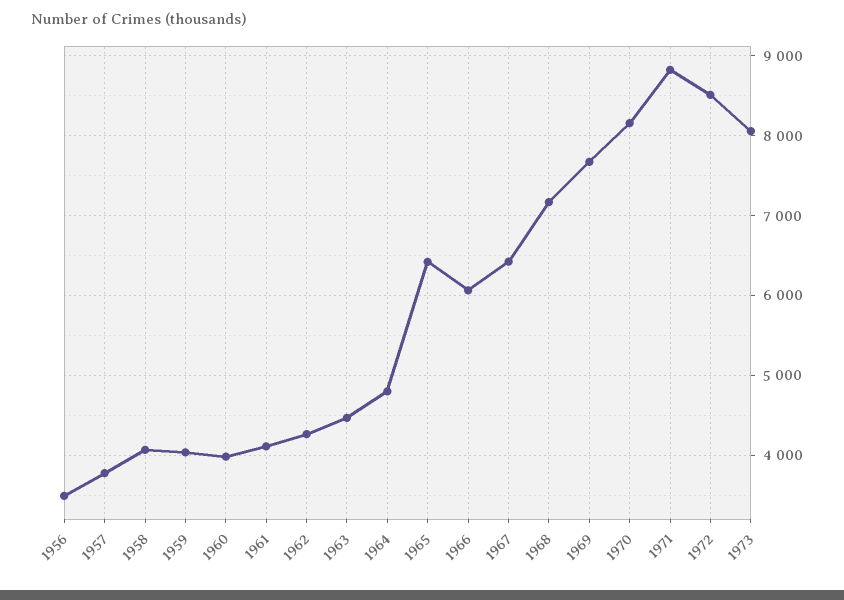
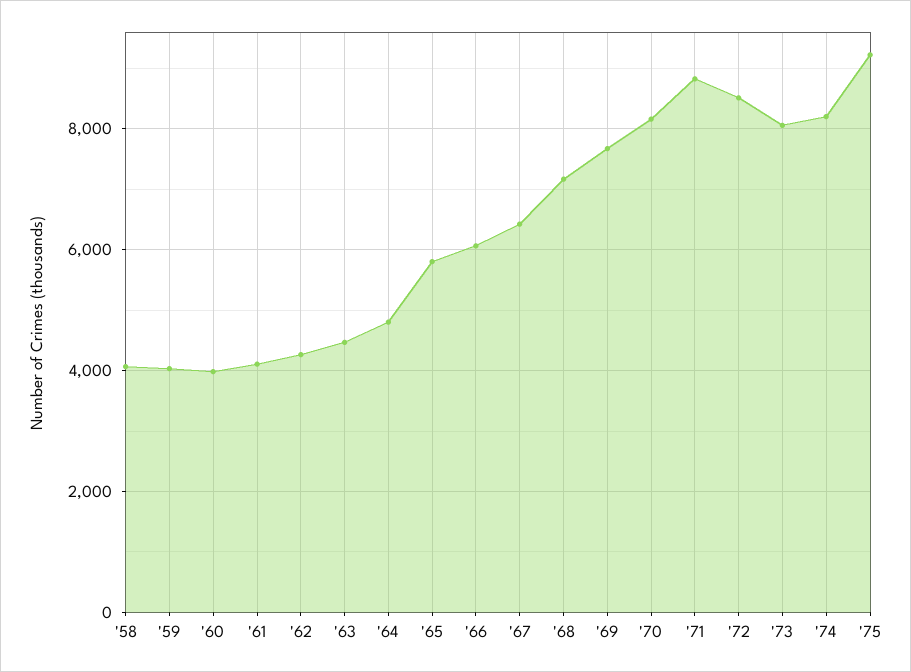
1956: 3500 -> none
1957: 3800 -> none
1965: 6400 -> 5800
'74: none -> 8200
'75: none -> 9200

